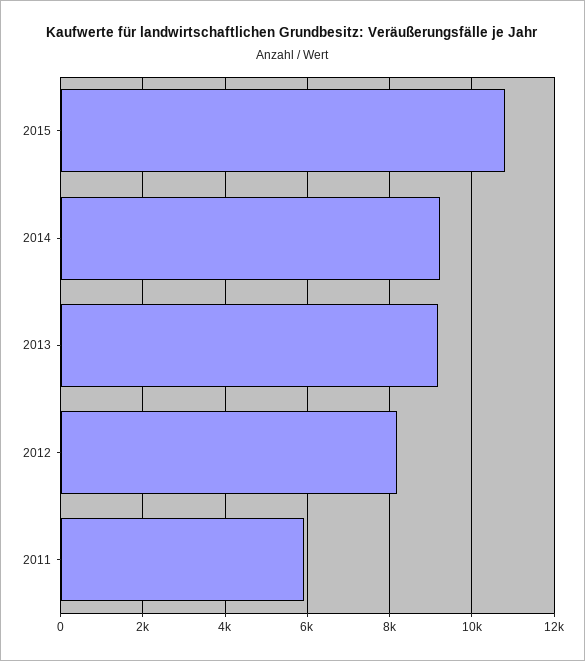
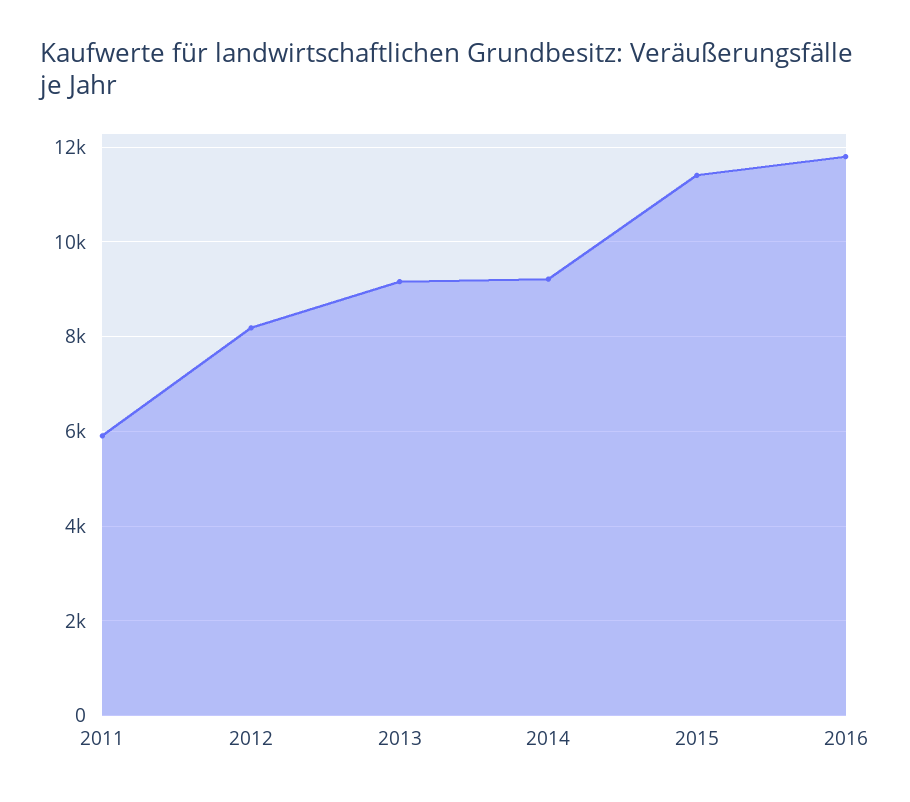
2015: 10800 -> 11400
2016: none -> 11800

